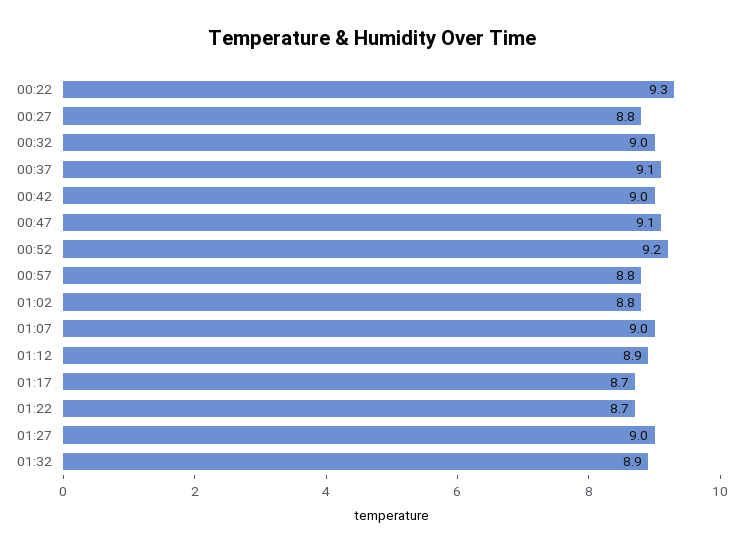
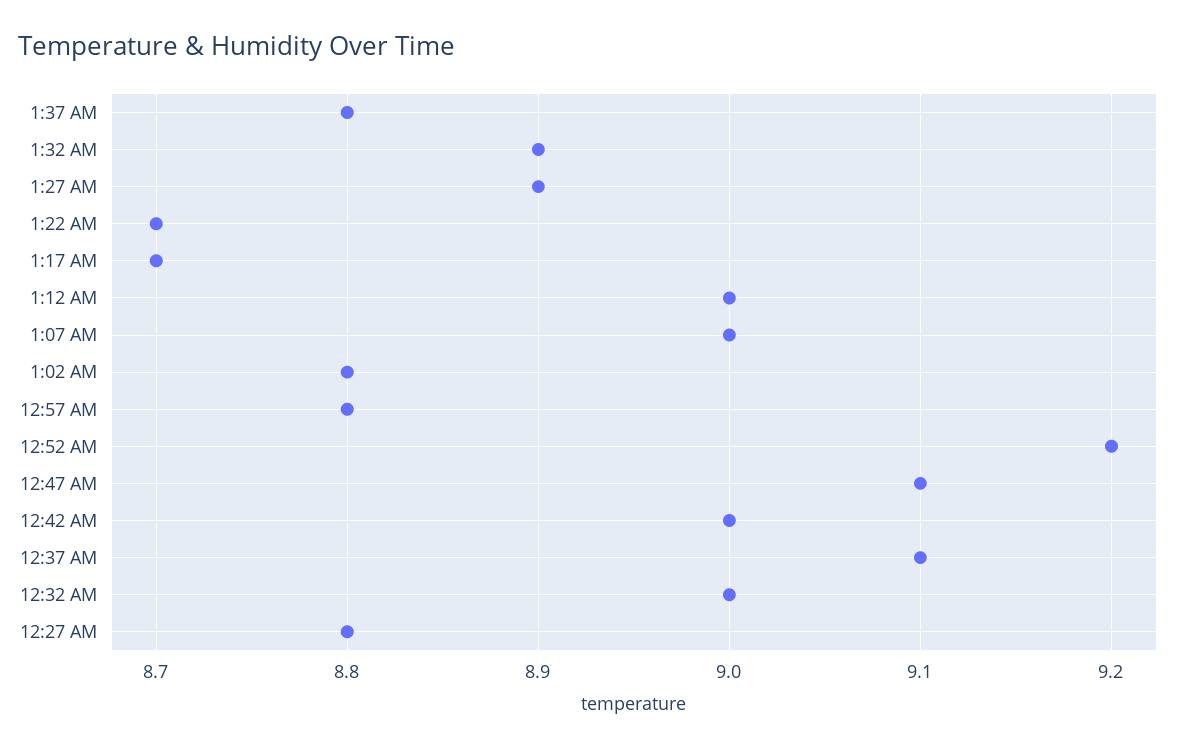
00:22: 9.3 -> none
01:12: 8.9 -> 9
01:27: 9 -> 8.9
1:37 AM: none -> 8.8

